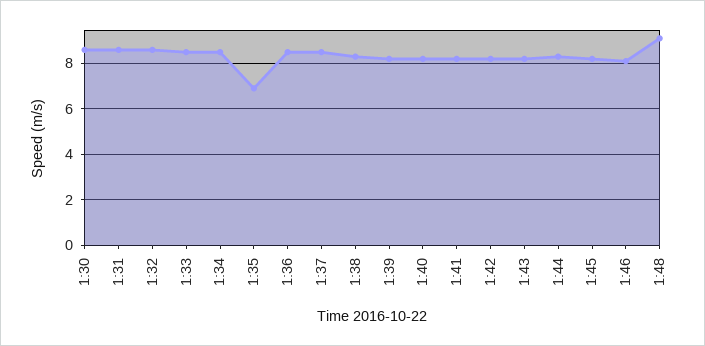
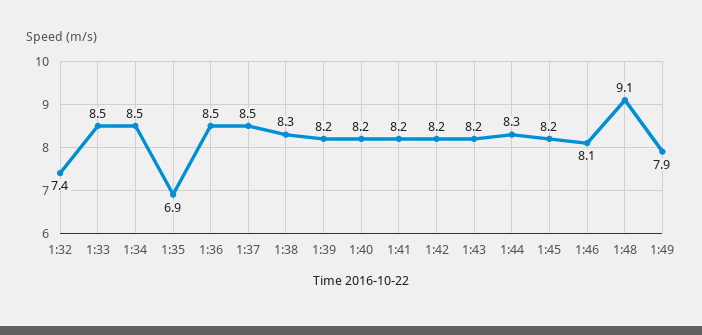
1:30: 8.5 -> none
1:31: 8.5 -> none
1:32: 8.5 -> 7.4
1:49: none -> 7.9

